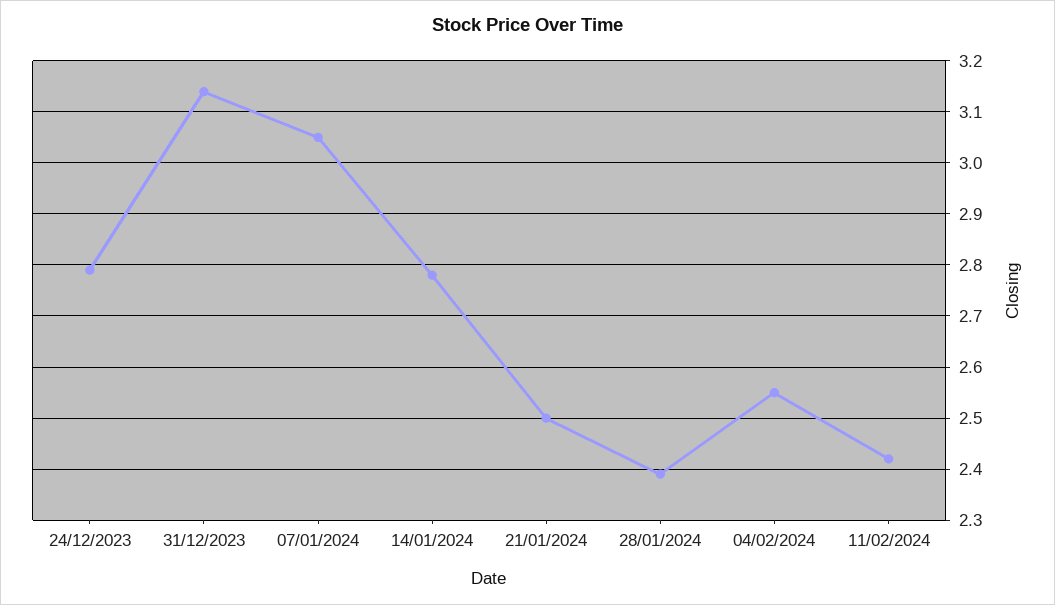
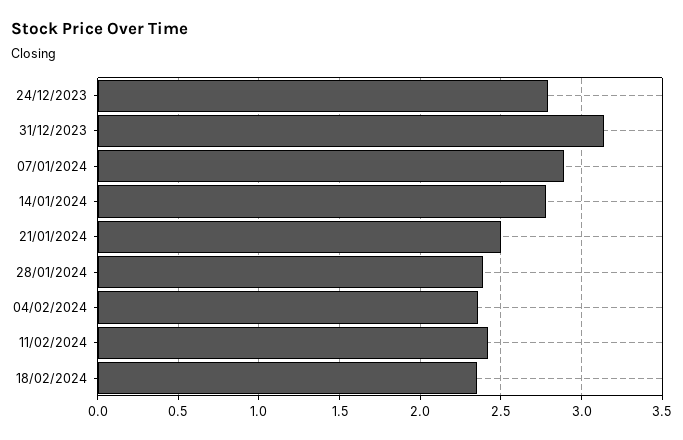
07/01/2024: 3.05 -> 2.9
04/02/2024: 2.55 -> 2.35
18/02/2024: none -> 2.35

